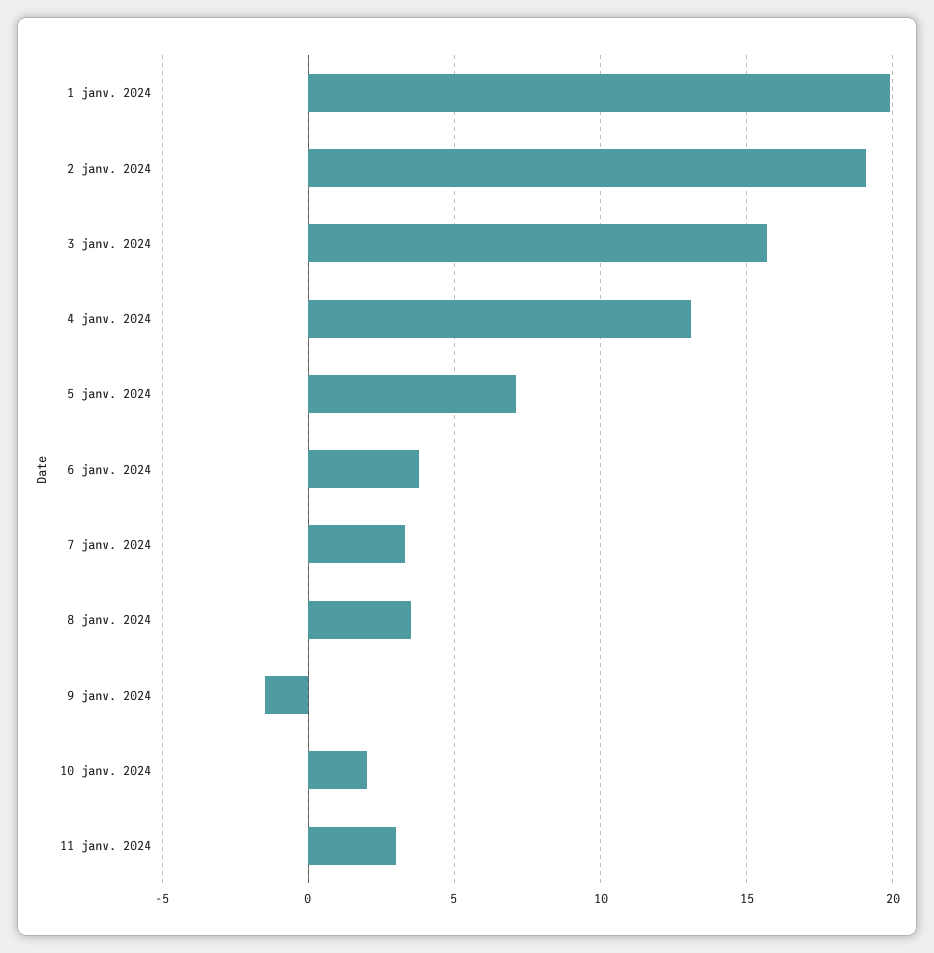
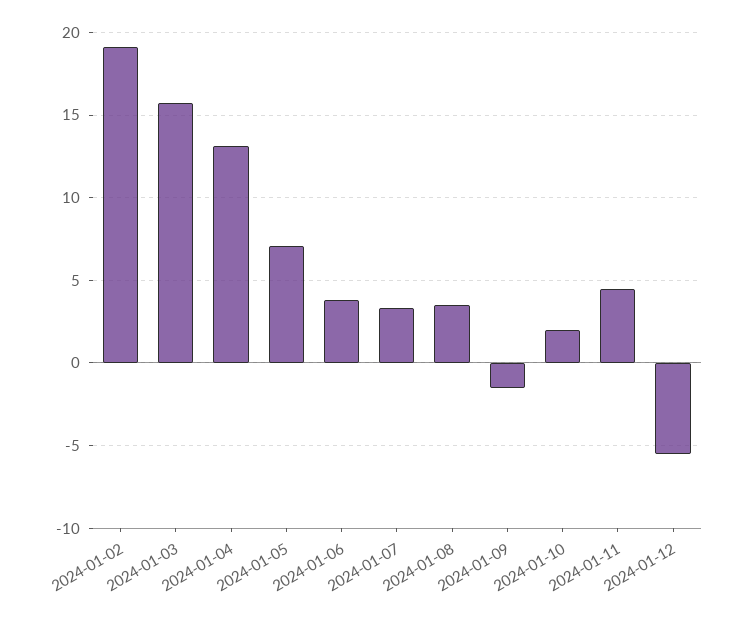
1 janv. 2024: 20 -> none
11 janv. 2024: 3 -> 4.5
2024-01-12: none -> -5.5

